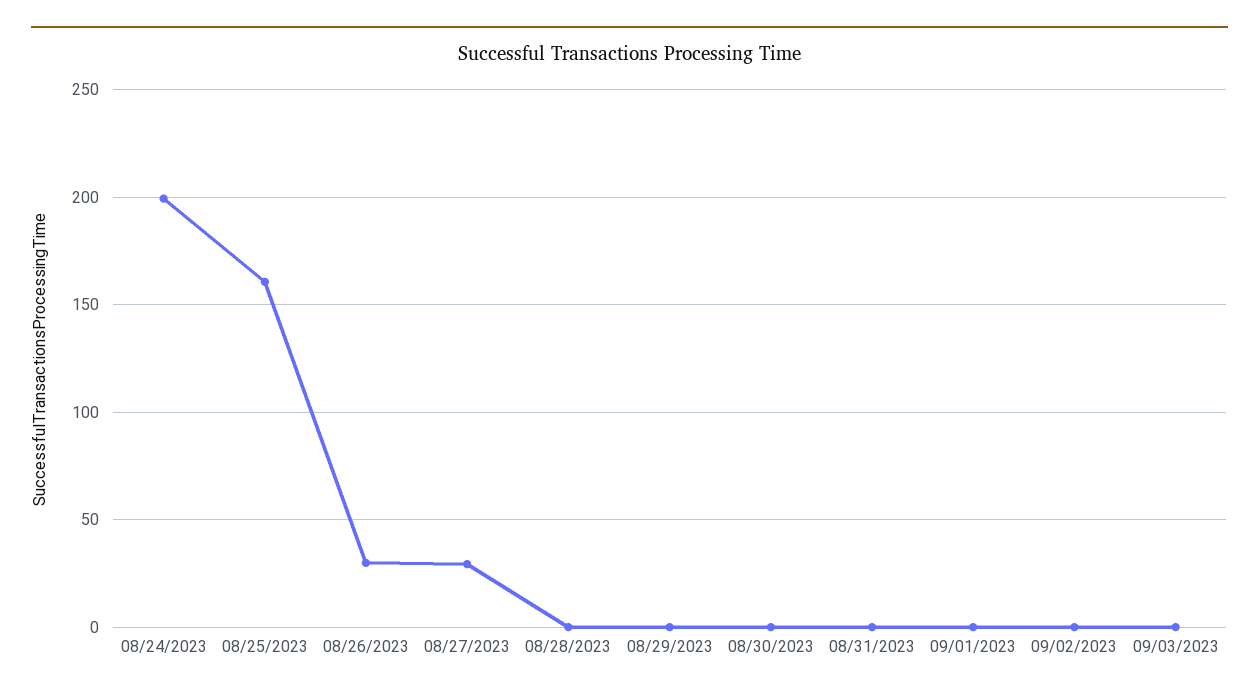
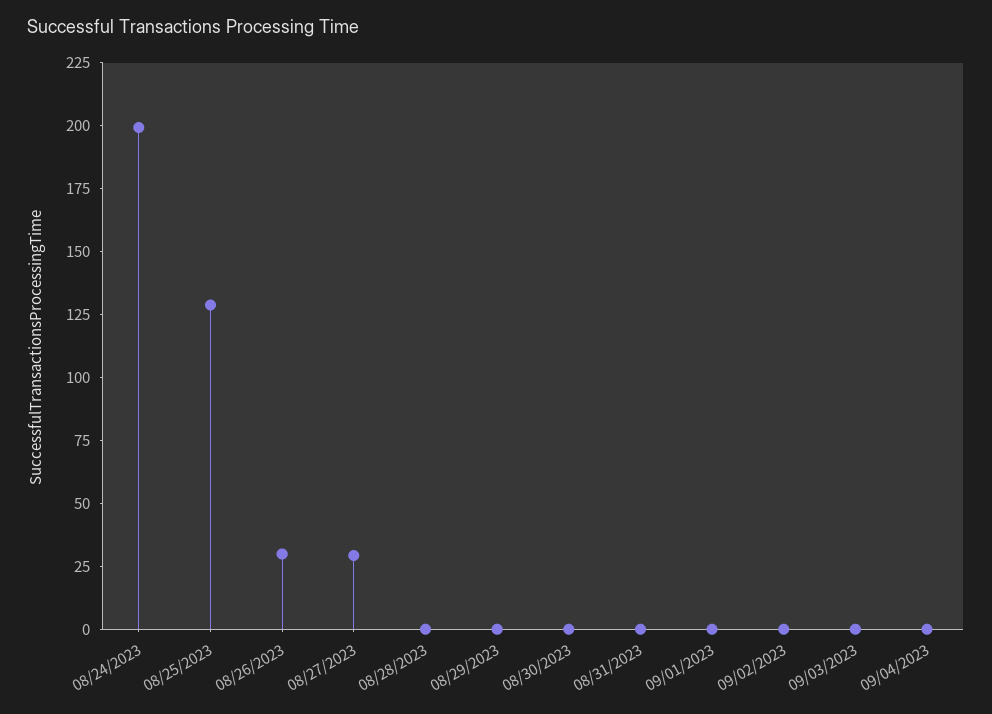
08/25/2023: 160 -> 130
09/04/2023: none -> 0

